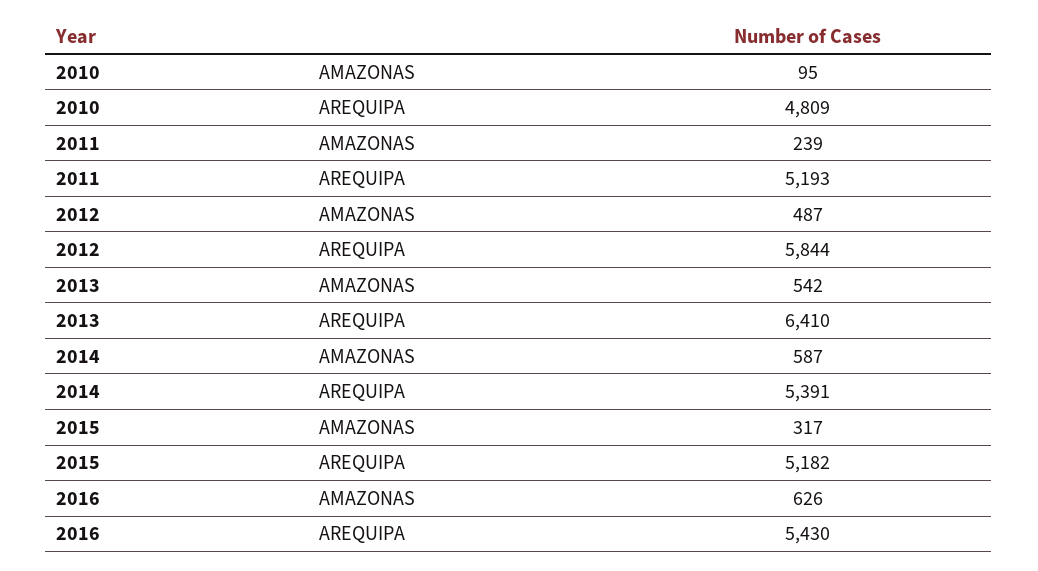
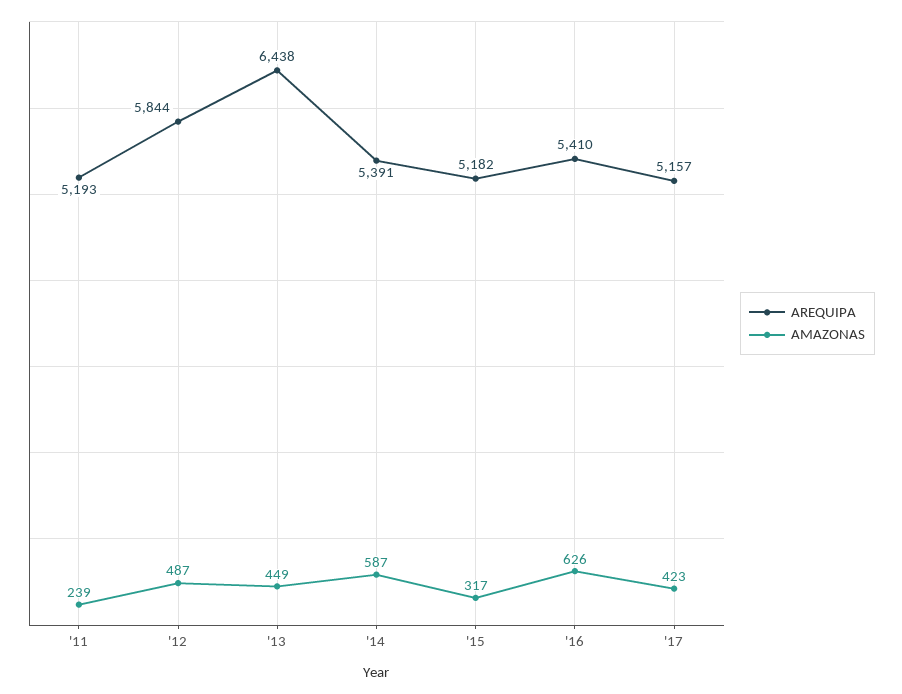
AMAZONAS, 2010: 95 -> none
AREQUIPA, 2010: 4809 -> none
AMAZONAS, 2013: 542 -> 449
AREQUIPA, 2013: 6410 -> 6438
AREQUIPA, 2016: 5430 -> 5410
AREQUIPA, '17: none -> 5157
AMAZONAS, '17: none -> 423

